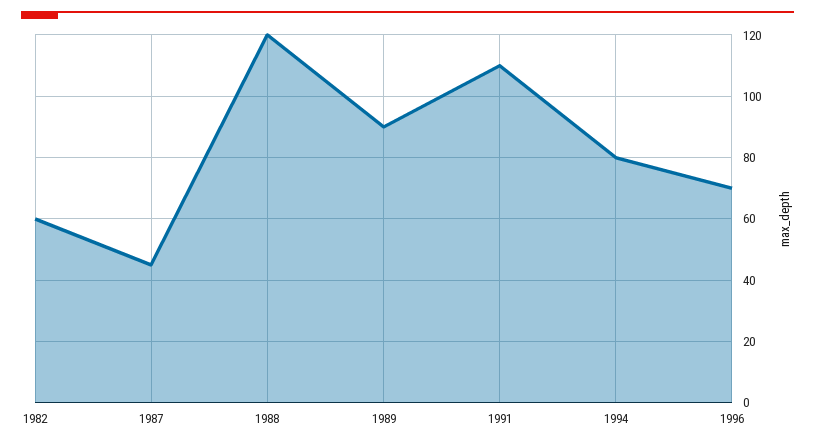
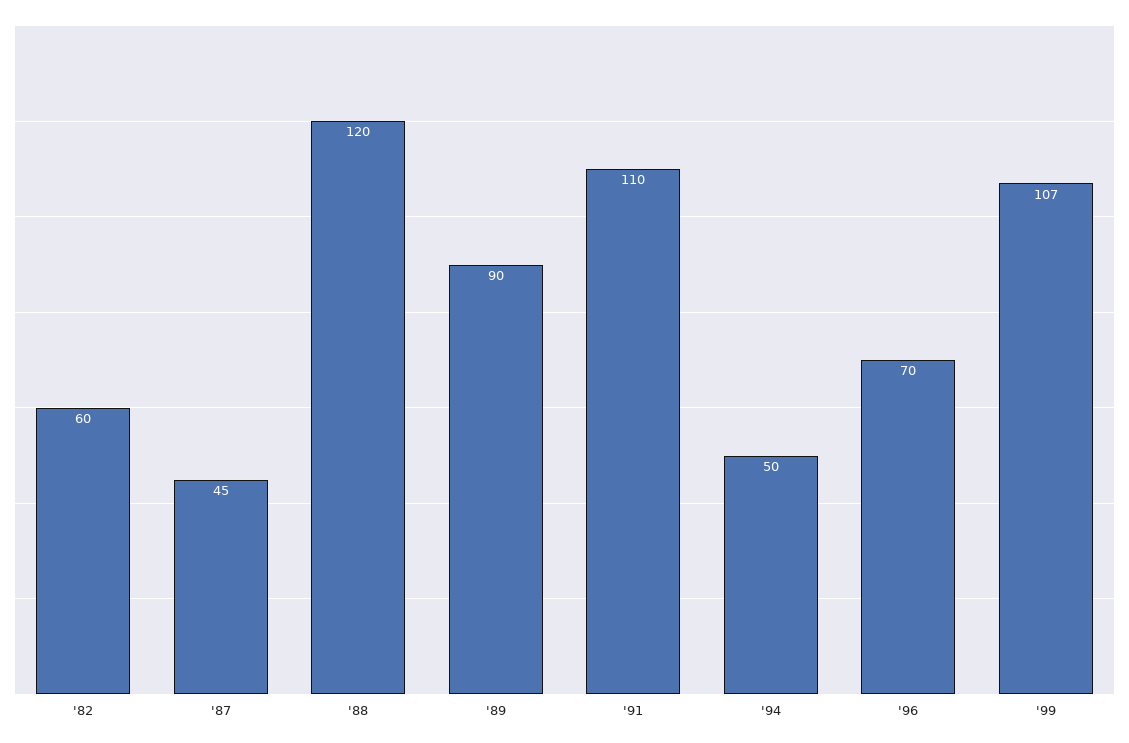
1994: 80 -> 50
'99: none -> 107

